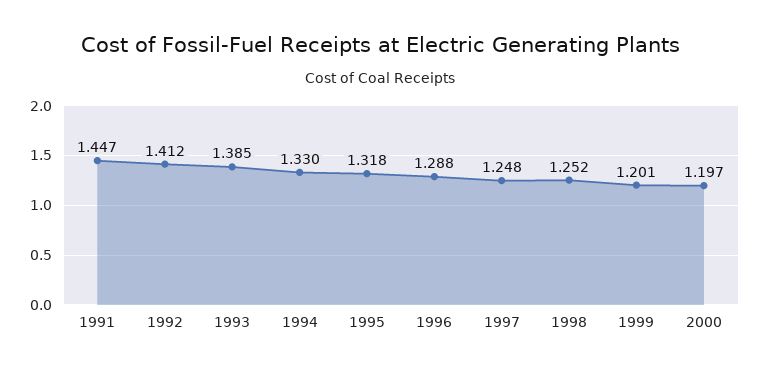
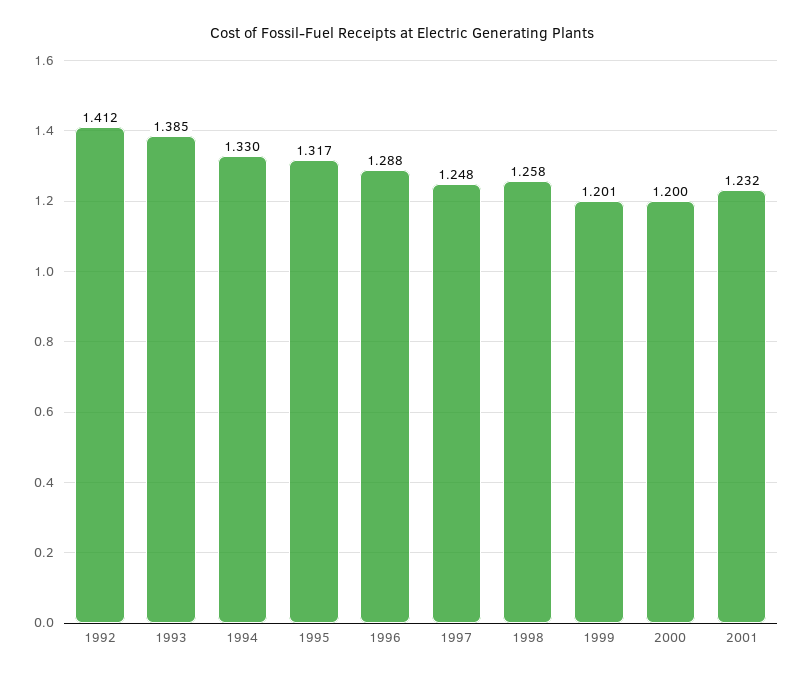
1991: 1.447 -> none
1995: 1.318 -> 1.317
1998: 1.252 -> 1.258
2000: 1.197 -> 1.2
2001: none -> 1.232

